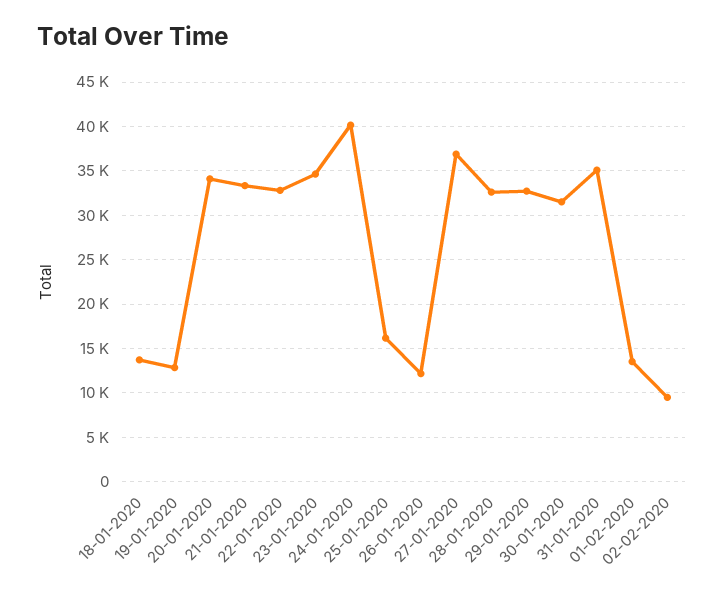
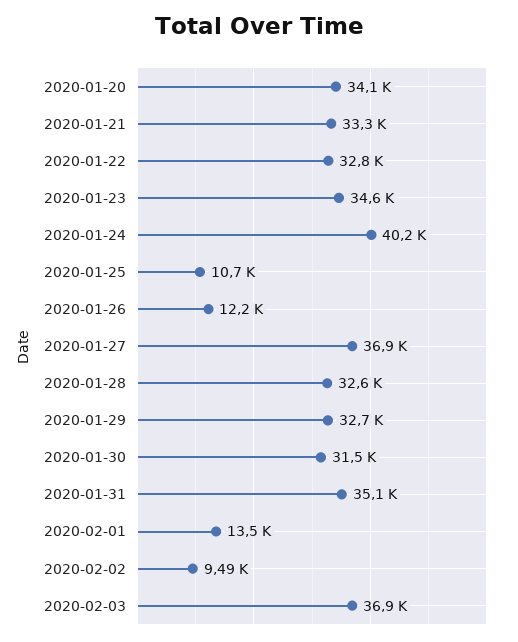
18-01-2020: 14000 -> none
19-01-2020: 13000 -> none
25-01-2020: 16000 -> 10700
2020-02-03: none -> 36900

